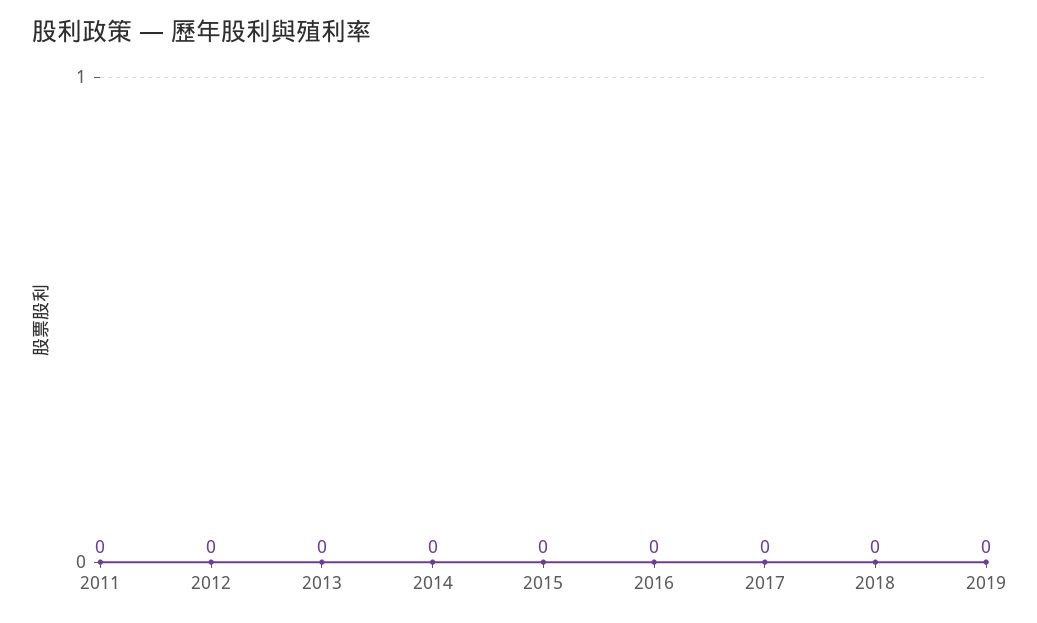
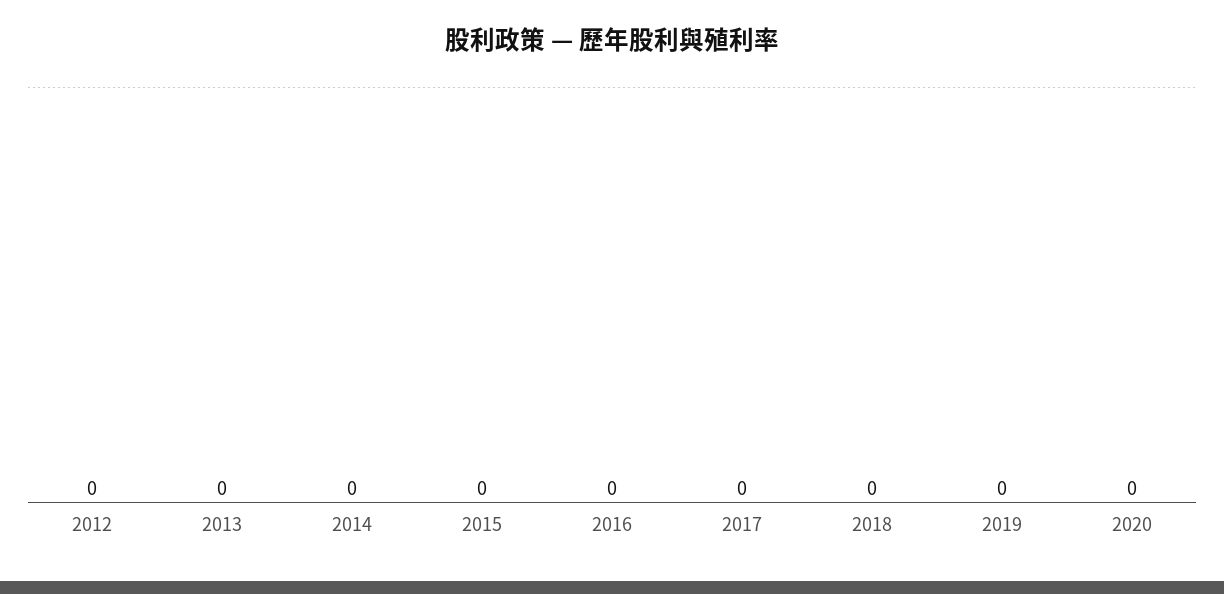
2011: 0 -> none
2020: none -> 0

